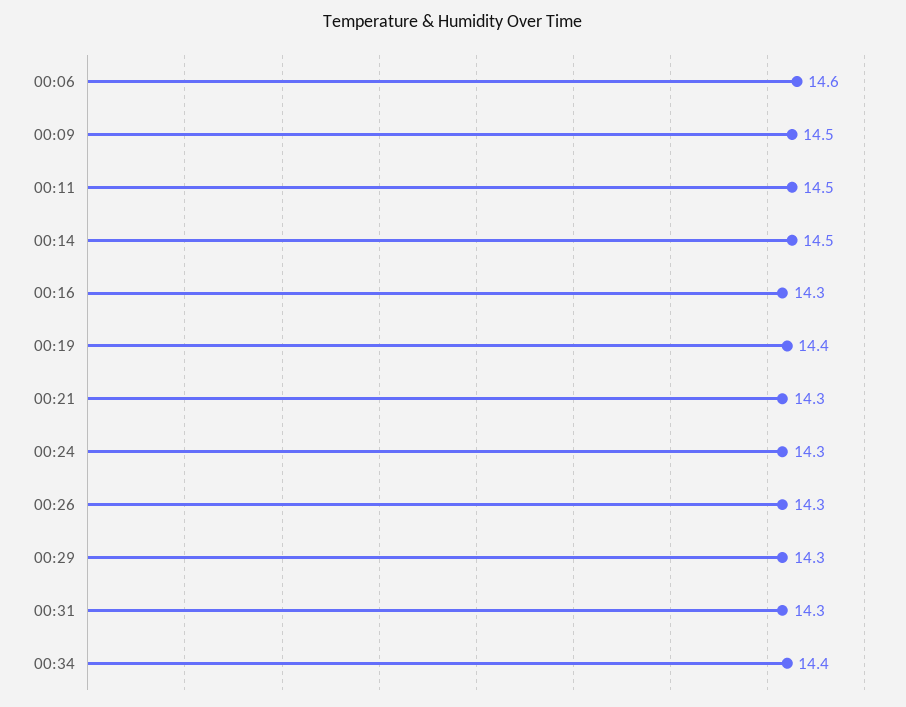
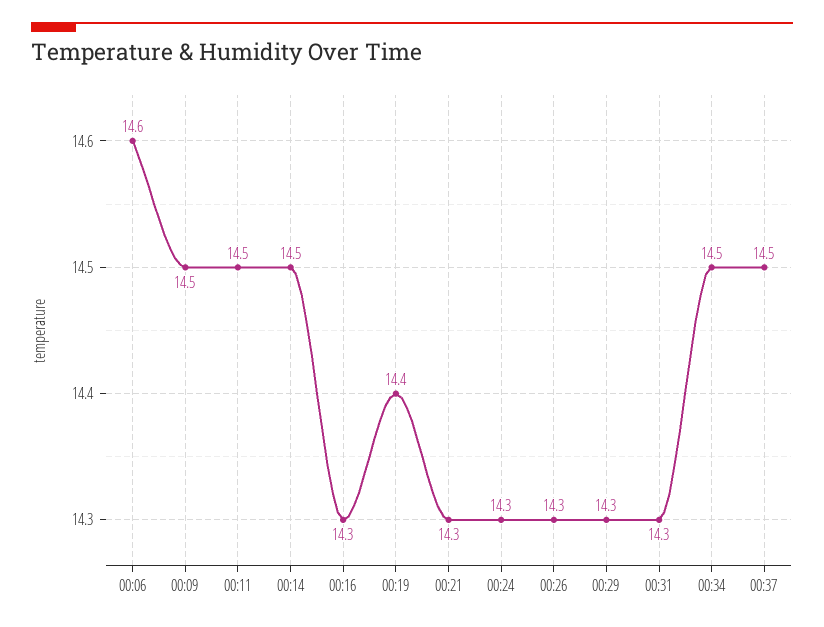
00:34: 14.4 -> 14.5
00:37: none -> 14.5

